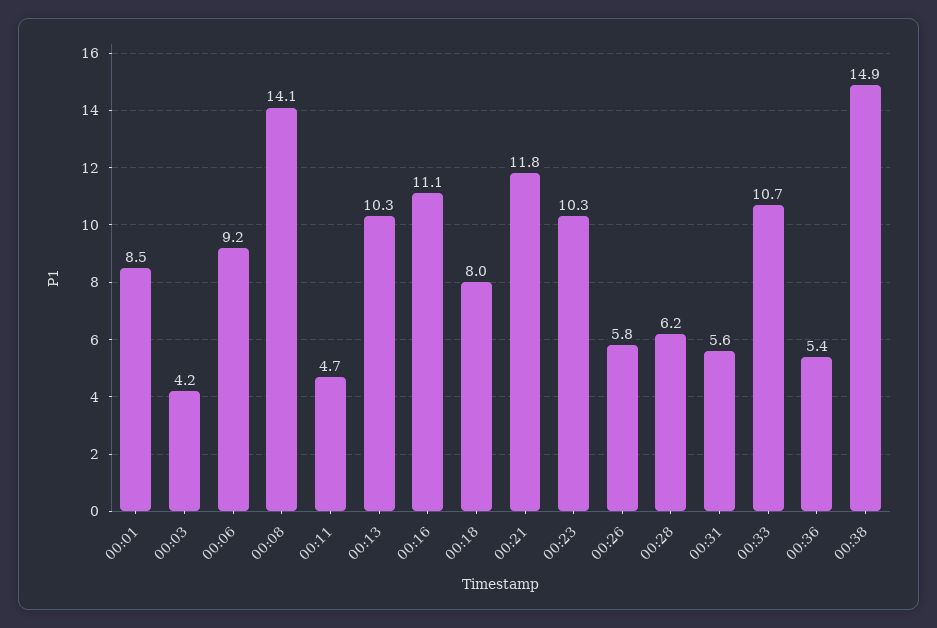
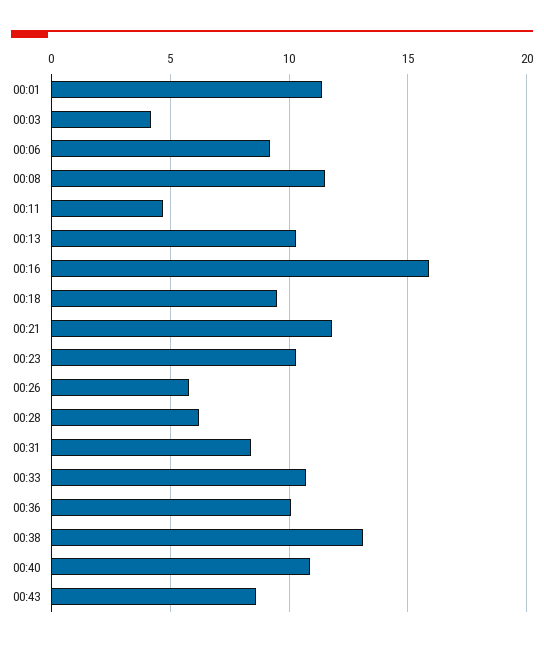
00:01: 8.5 -> 11.5
00:08: 14.1 -> 11.5
00:16: 11.1 -> 16
00:18: 8 -> 9.5
00:31: 5.6 -> 8.5
00:36: 5.4 -> 10
00:38: 14.9 -> 13
00:40: none -> 11
00:43: none -> 8.5

